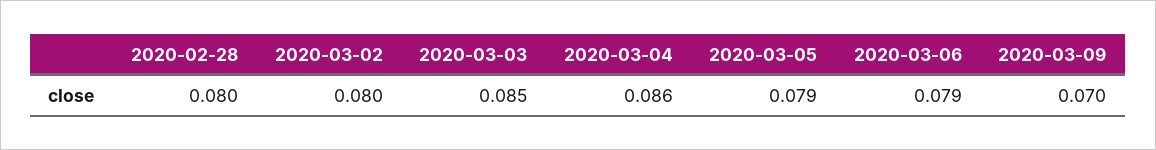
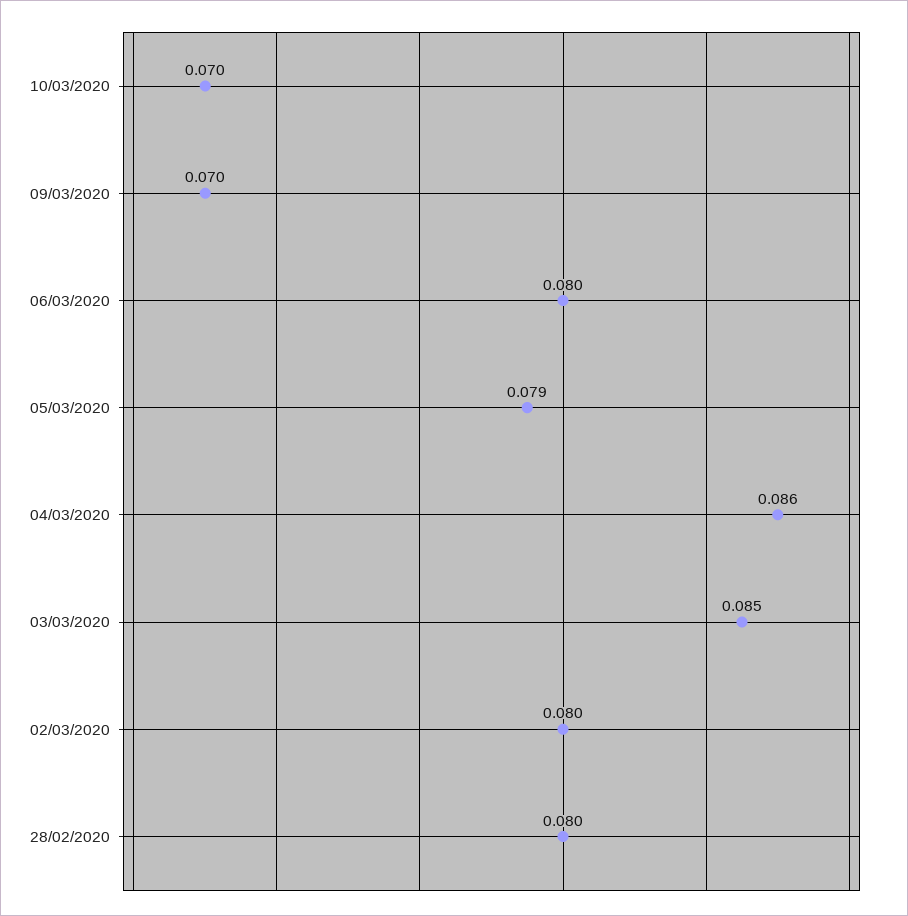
2020-03-06: 0.079 -> 0.08
10/03/2020: none -> 0.07

